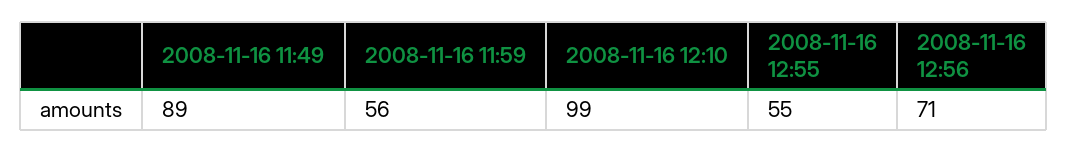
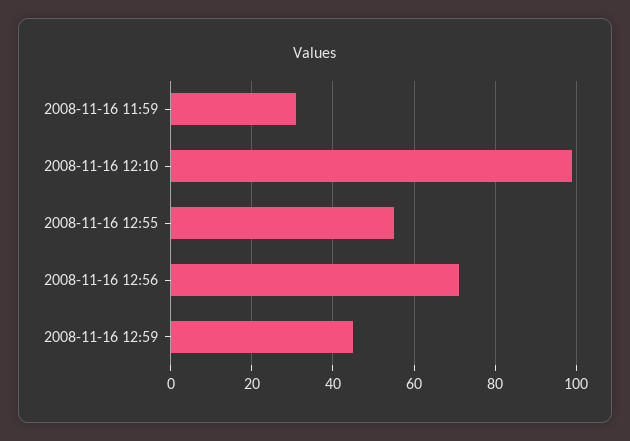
2008-11-16 11:49: 89 -> none
2008-11-16 11:59: 56 -> 30
2008-11-16 12:59: none -> 45

